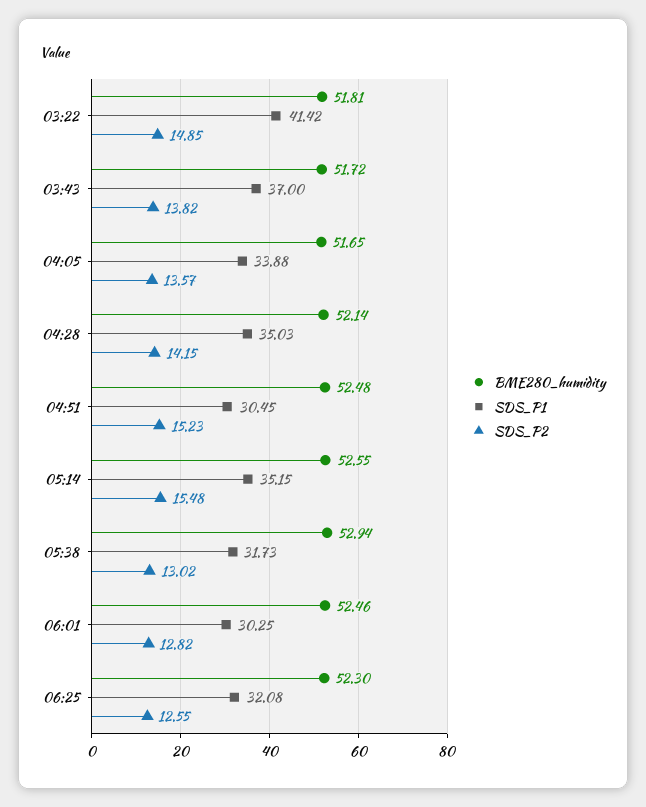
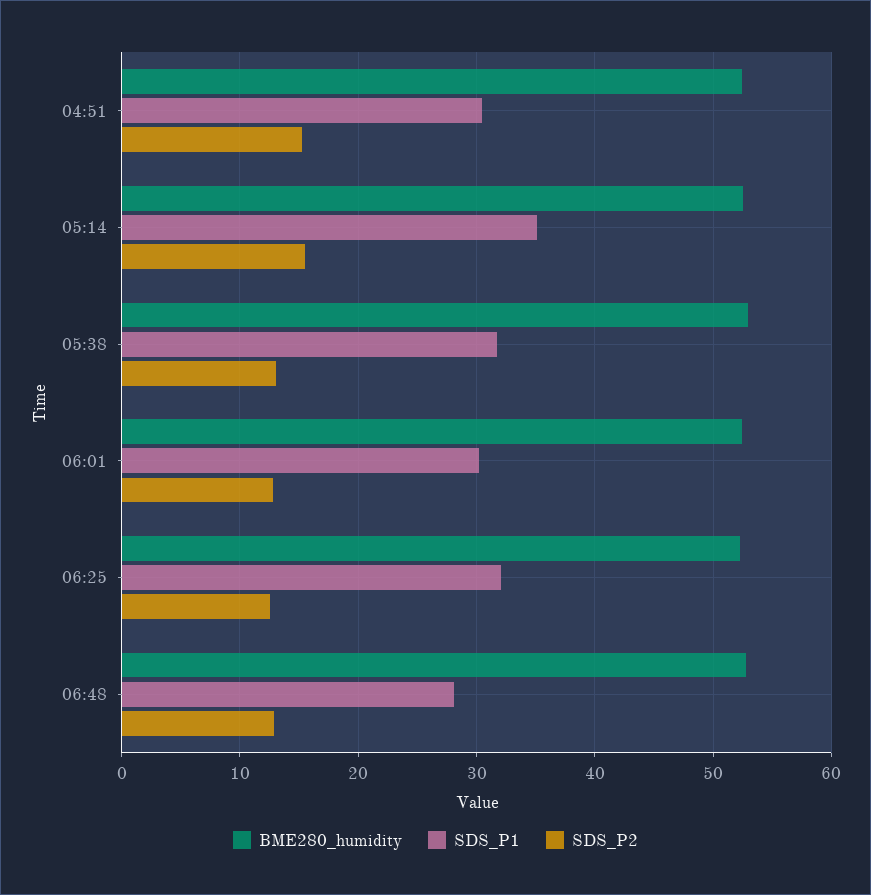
BME280_humidity, 03:22: 51.81 -> none
SDS_P1, 03:22: 41.42 -> none
SDS_P2, 03:22: 14.85 -> none
BME280_humidity, 03:43: 51.72 -> none
SDS_P1, 03:43: 37 -> none
SDS_P2, 03:43: 13.82 -> none
BME280_humidity, 04:05: 51.65 -> none
SDS_P1, 04:05: 33.88 -> none
SDS_P2, 04:05: 13.57 -> none
BME280_humidity, 04:28: 52.14 -> none
SDS_P1, 04:28: 35.03 -> none
SDS_P2, 04:28: 14.15 -> none
BME280_humidity, 06:48: none -> 53
SDS_P1, 06:48: none -> 28
SDS_P2, 06:48: none -> 13

